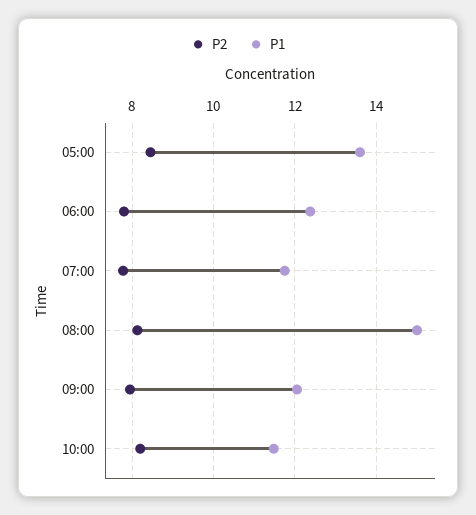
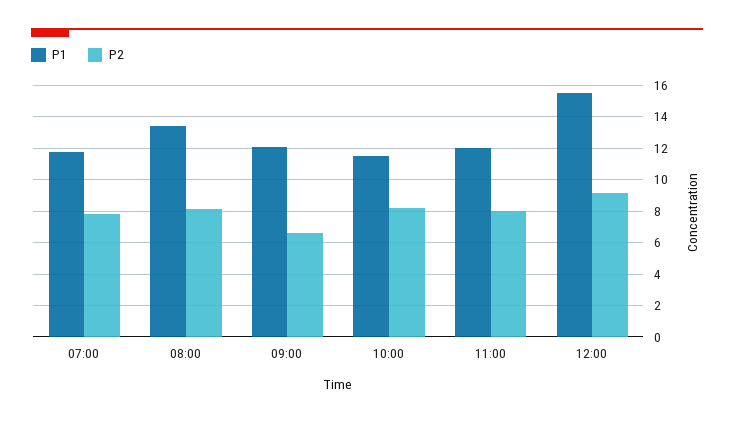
P2, 05:00: 8.4 -> none
P1, 05:00: 13.6 -> none
P2, 06:00: 7.8 -> none
P1, 06:00: 12.4 -> none
P1, 08:00: 15 -> 13.5
P2, 09:00: 8 -> 6.5
P1, 11:00: none -> 12
P2, 11:00: none -> 8
P1, 12:00: none -> 15.5
P2, 12:00: none -> 9

